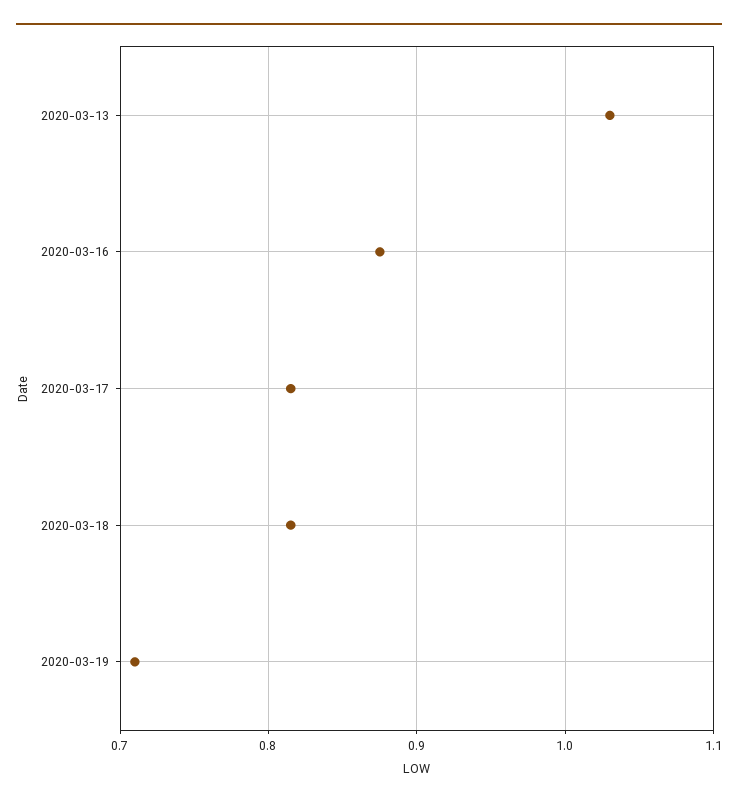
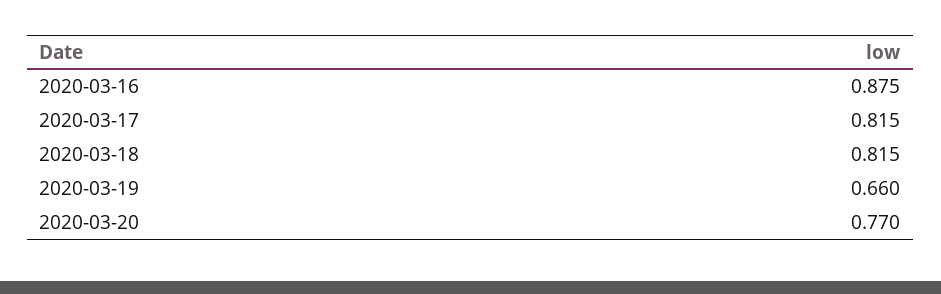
2020-03-13: 1.03 -> none
2020-03-19: 0.71 -> 0.66
2020-03-20: none -> 0.77

